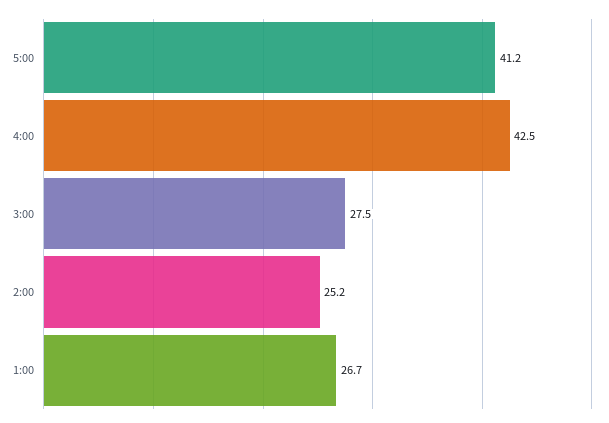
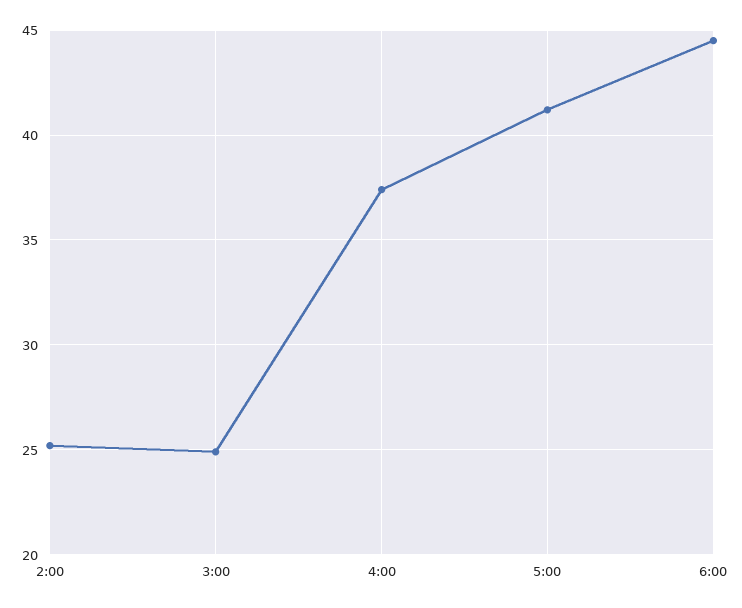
4:00: 42.5 -> 37.5
3:00: 27.5 -> 25
1:00: 26.7 -> none
6:00: none -> 44.5

